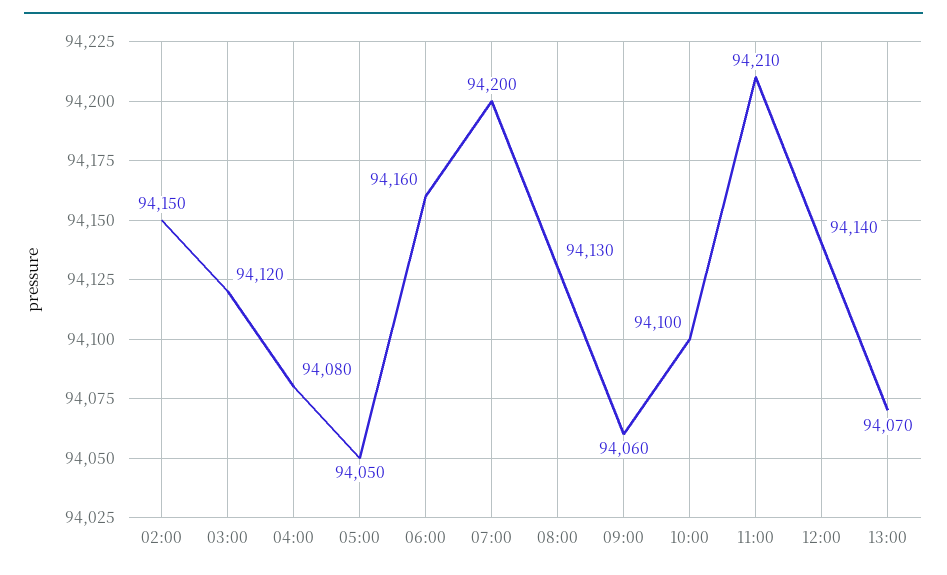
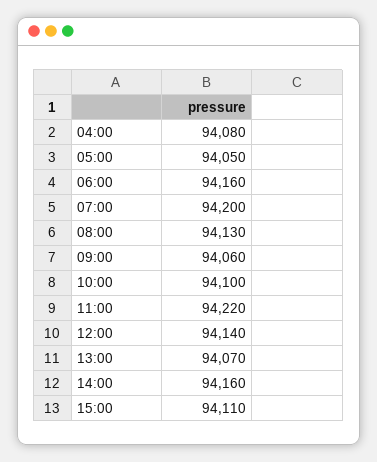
02:00: 94150 -> none
03:00: 94120 -> none
11:00: 94210 -> 94220
14:00: none -> 94160
15:00: none -> 94110

